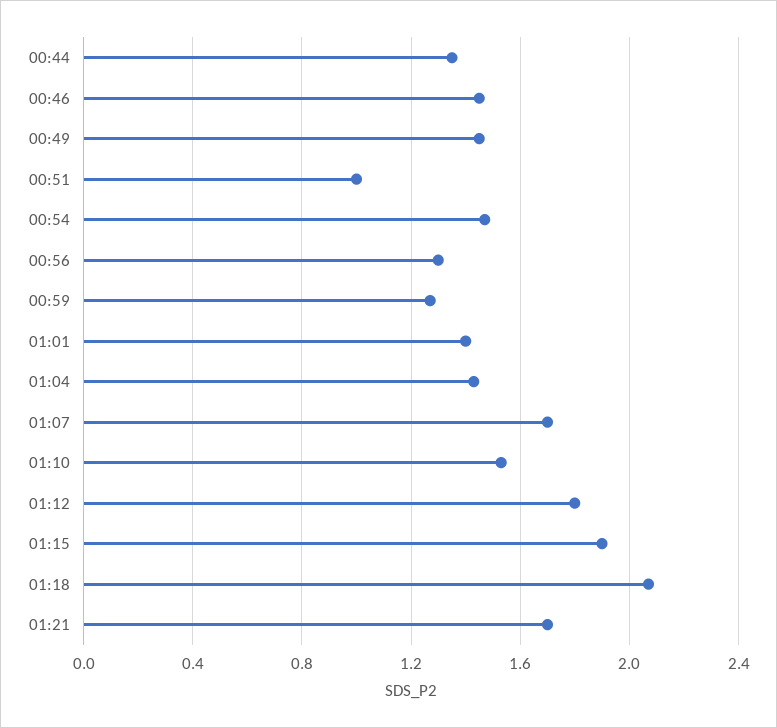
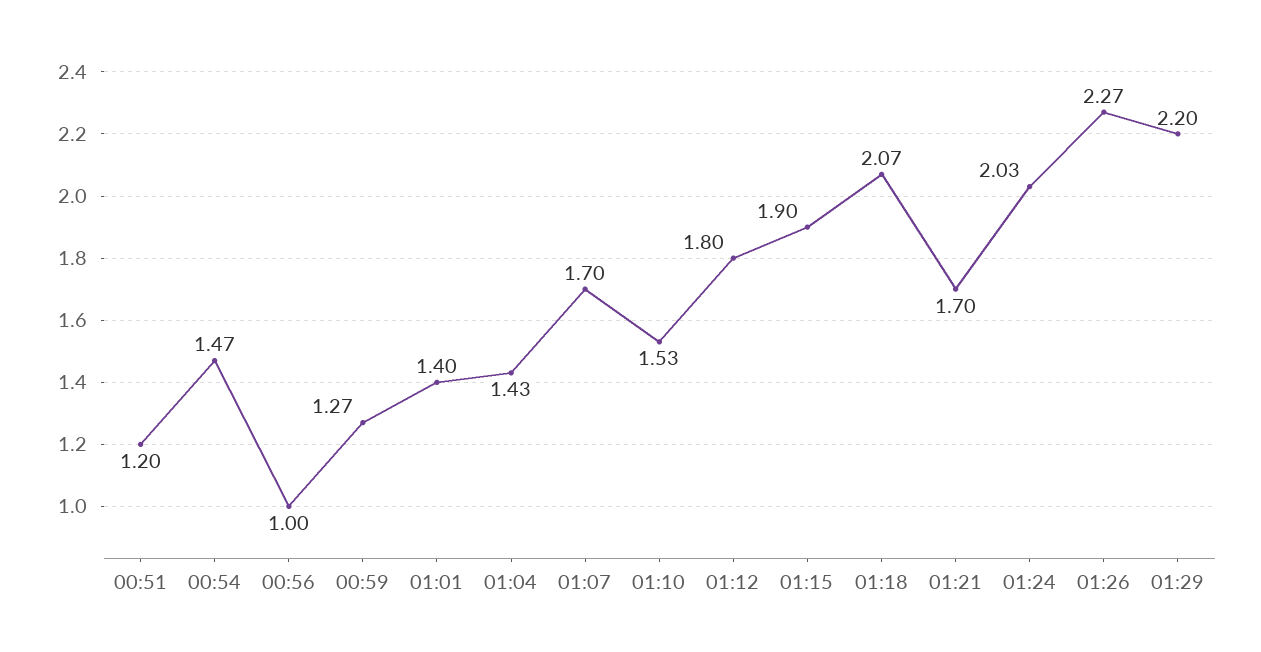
00:44: 1.35 -> none
00:46: 1.45 -> none
00:49: 1.45 -> none
00:51: 1 -> 1.2
00:56: 1.3 -> 1
01:24: none -> 2.03
01:26: none -> 2.27
01:29: none -> 2.2

